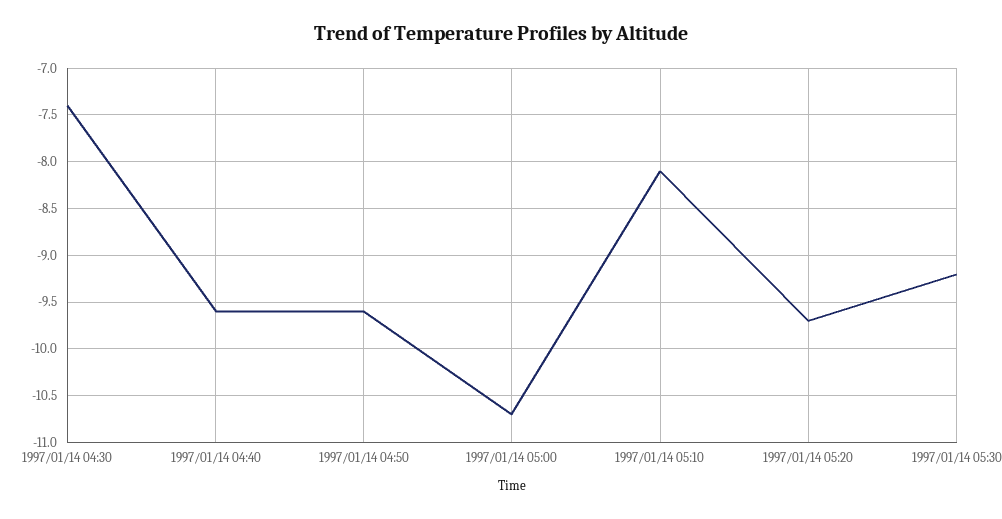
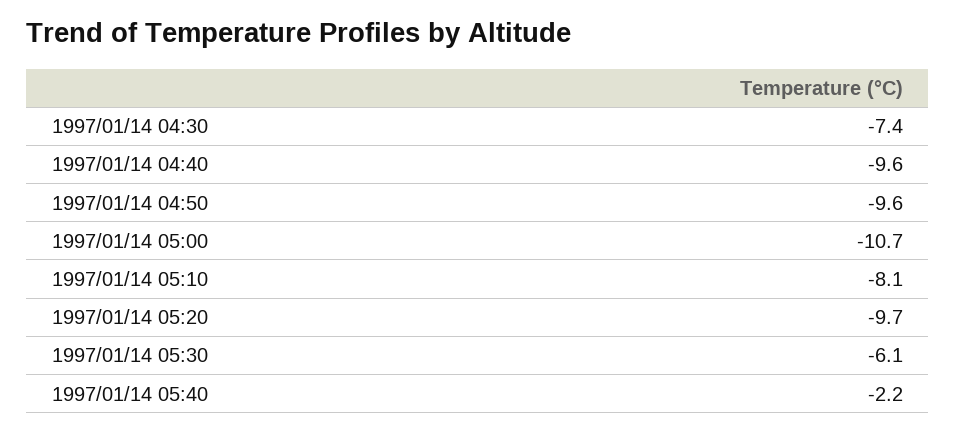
1997/01/14 05:30: -9.2 -> -6.1
1997/01/14 05:40: none -> -2.2

